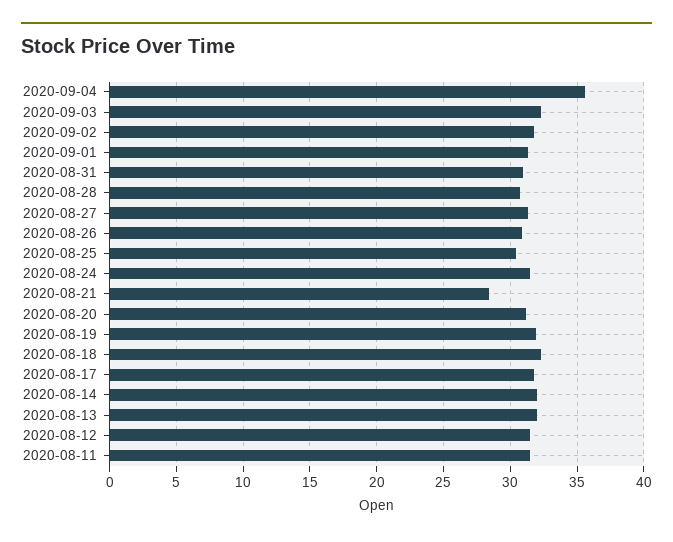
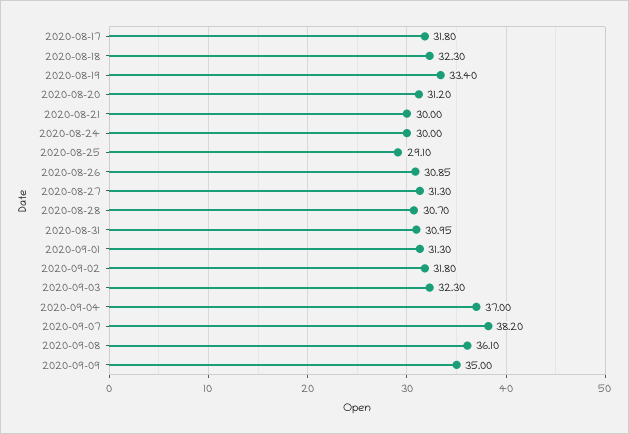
2020-09-04: 35.5 -> 37
2020-08-25: 30.5 -> 29.1
2020-08-24: 31.5 -> 30
2020-08-21: 28.5 -> 30
2020-08-19: 32 -> 33.4
2020-08-14: 32 -> none
2020-08-13: 32 -> none
2020-08-12: 31.5 -> none
2020-08-11: 31.5 -> none
2020-09-07: none -> 38.2
2020-09-08: none -> 36.1
2020-09-09: none -> 35

